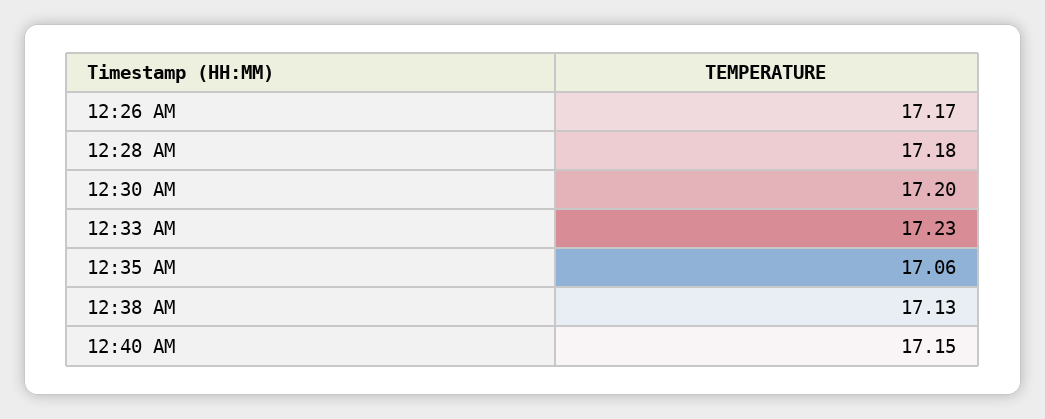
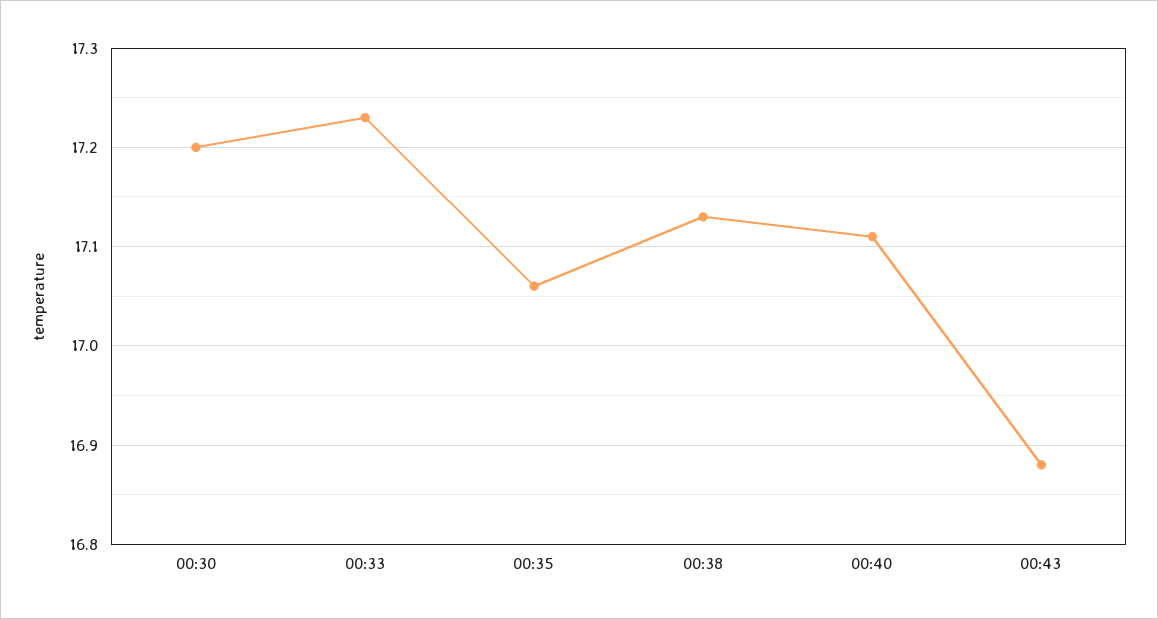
12:26 AM: 17.17 -> none
12:28 AM: 17.18 -> none
12:40 AM: 17.15 -> 17.11
00:43: none -> 16.88

